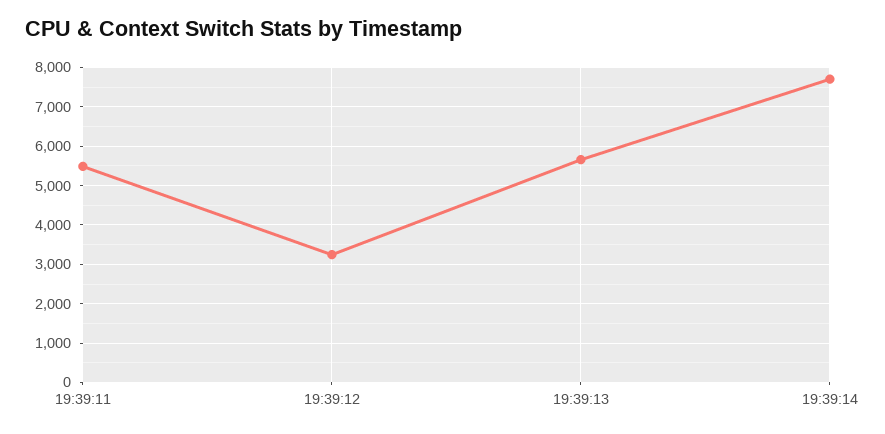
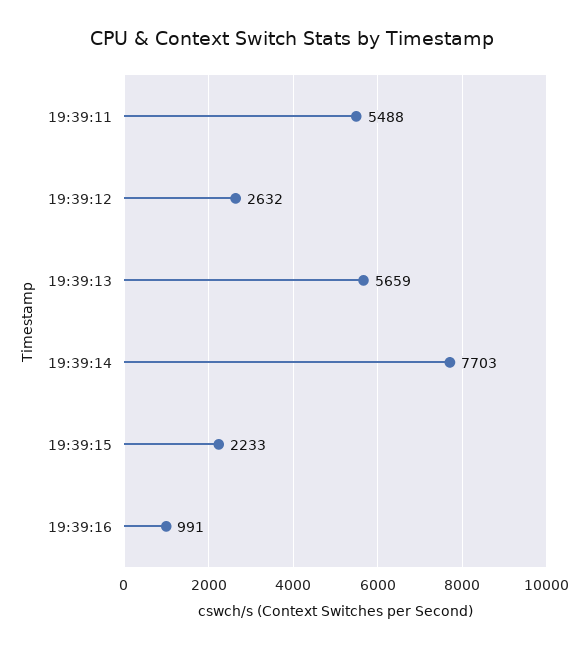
19:39:12: 3200 -> 2632
19:39:15: none -> 2233
19:39:16: none -> 991

